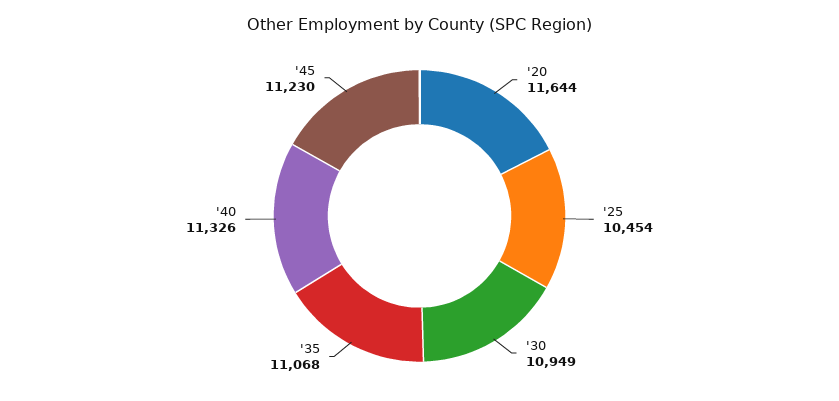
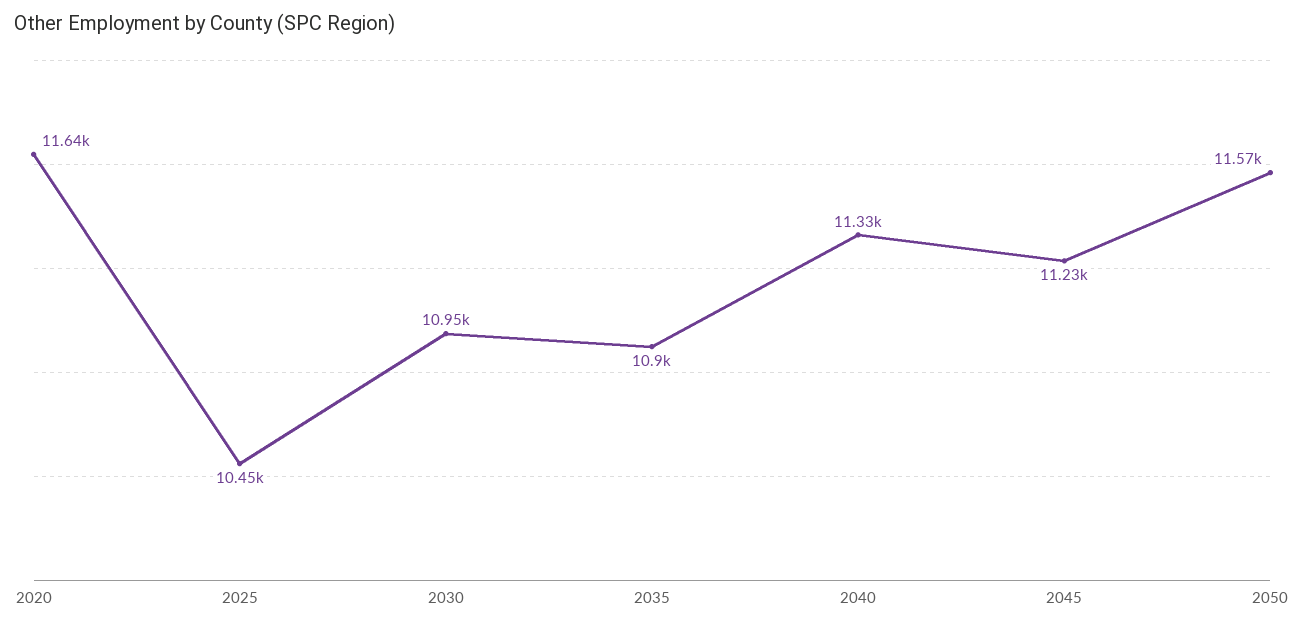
'35: 11068 -> 10900
2050: none -> 11570

